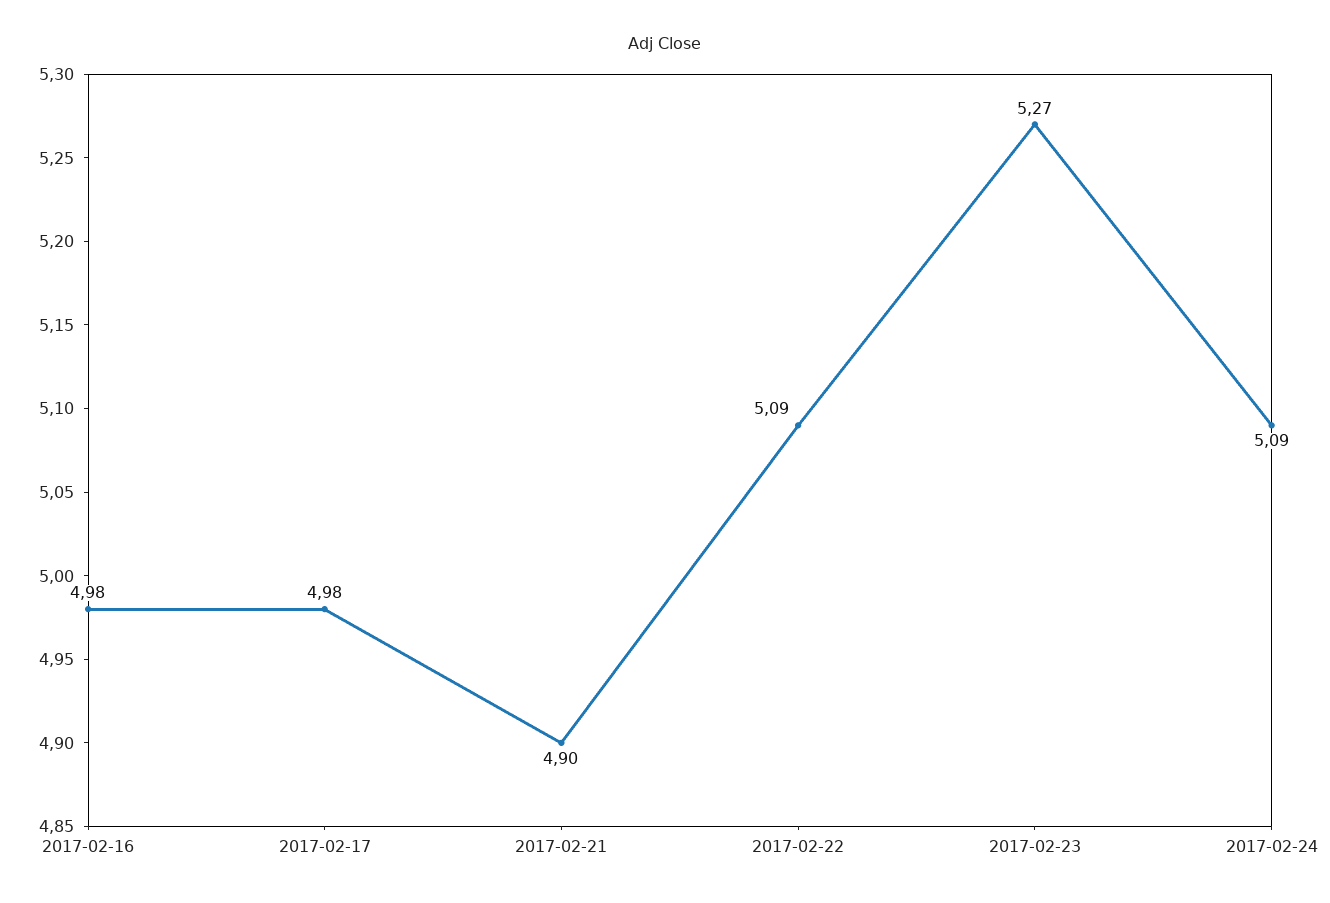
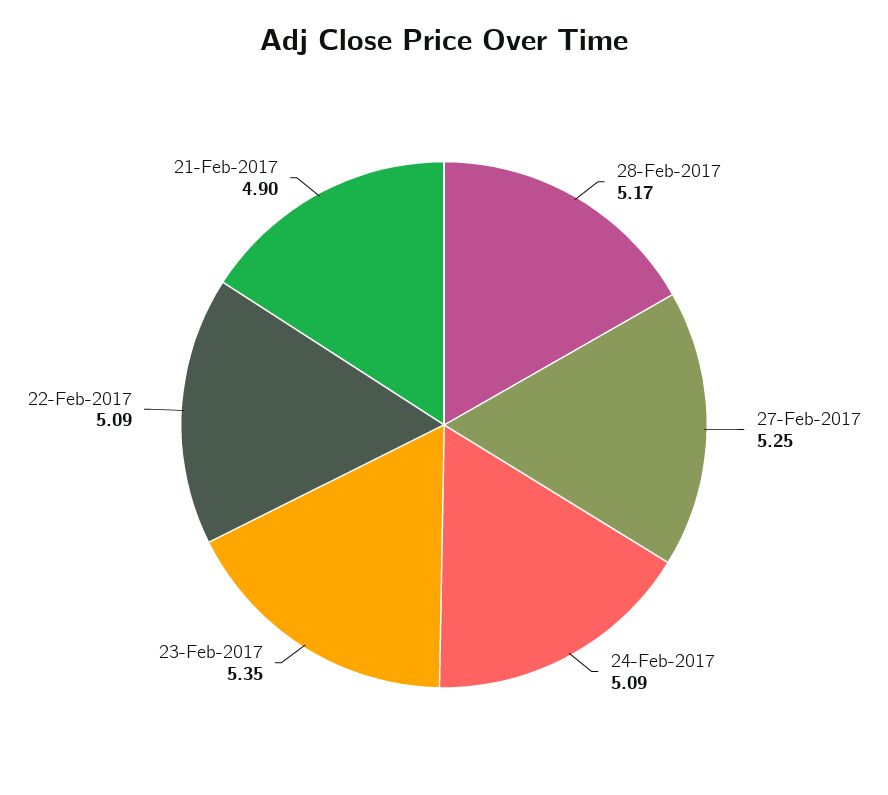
2017-02-16: 4.98 -> none
2017-02-17: 4.98 -> none
2017-02-23: 5.27 -> 5.35
28-Feb-2017: none -> 5.17
27-Feb-2017: none -> 5.25

